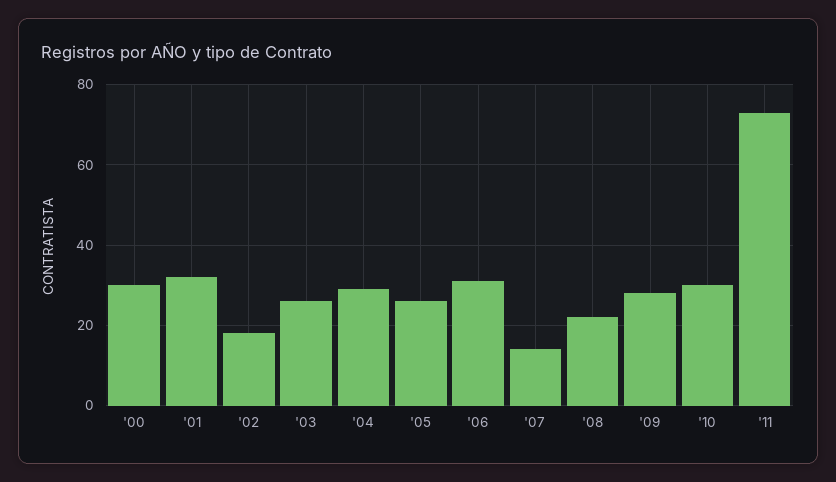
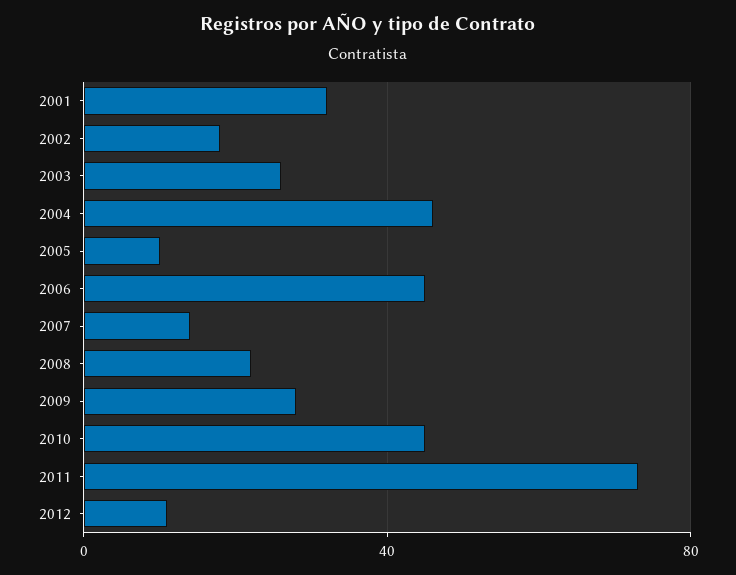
'00: 30 -> none
'04: 30 -> 45
'05: 25 -> 10
'06: 30 -> 45
'10: 30 -> 45
2012: none -> 10

